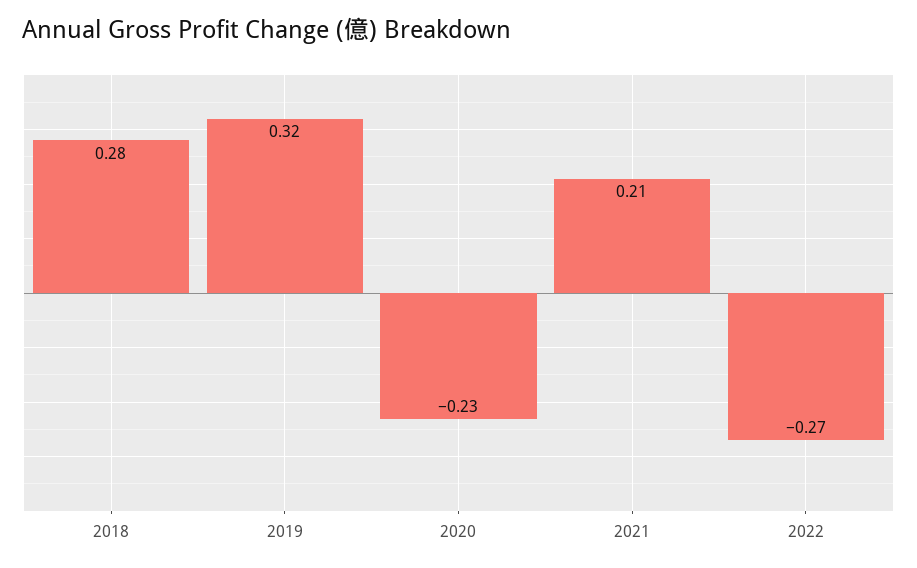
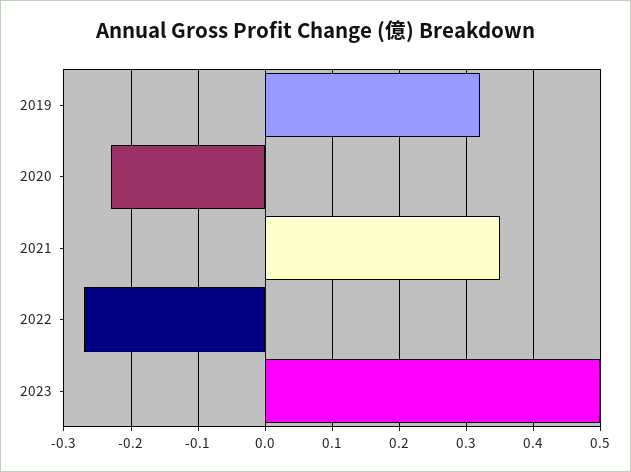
2018: 0.28 -> none
2021: 0.21 -> 0.35
2023: none -> 0.5

